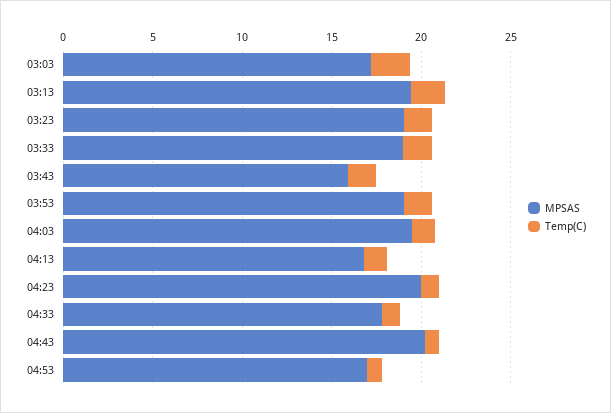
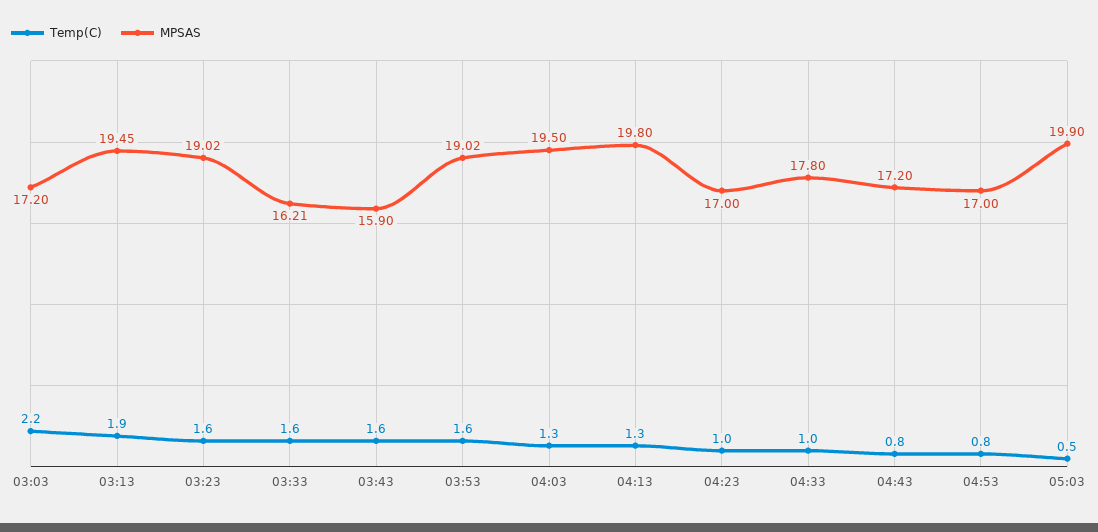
MPSAS, 03:33: 19 -> 16.21
MPSAS, 04:13: 17 -> 19.8
MPSAS, 04:23: 20 -> 17
MPSAS, 04:43: 20 -> 17.2
Temp(C), 05:03: none -> 0.5
MPSAS, 05:03: none -> 19.9

